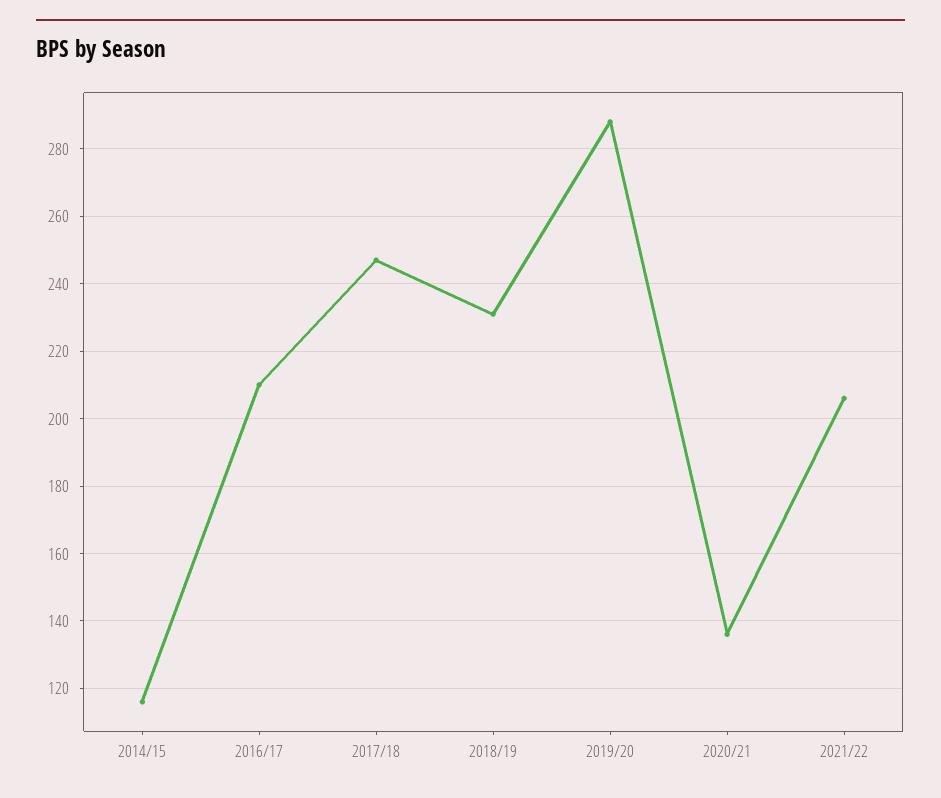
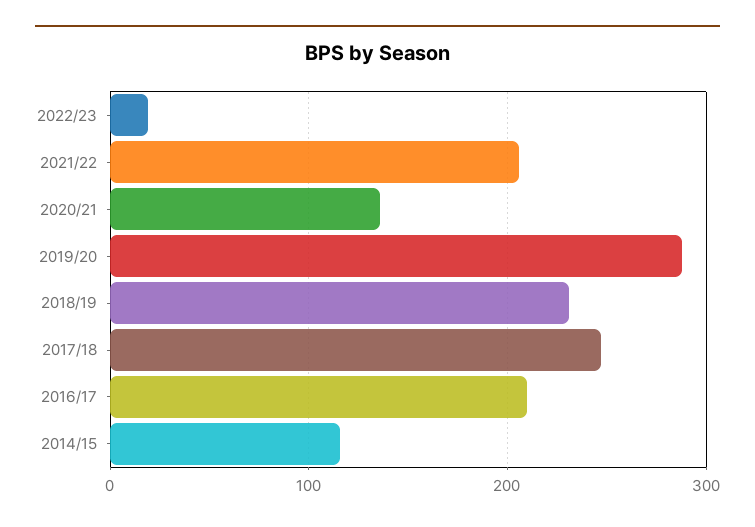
2022/23: none -> 20

